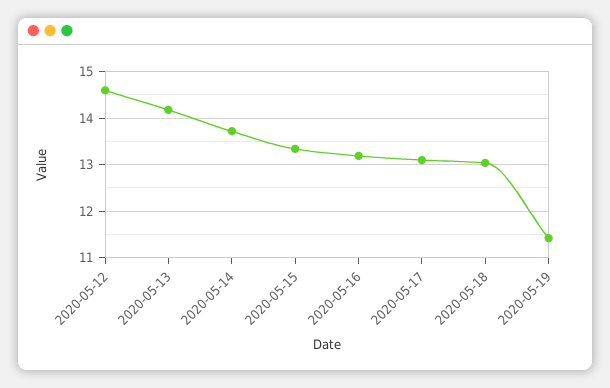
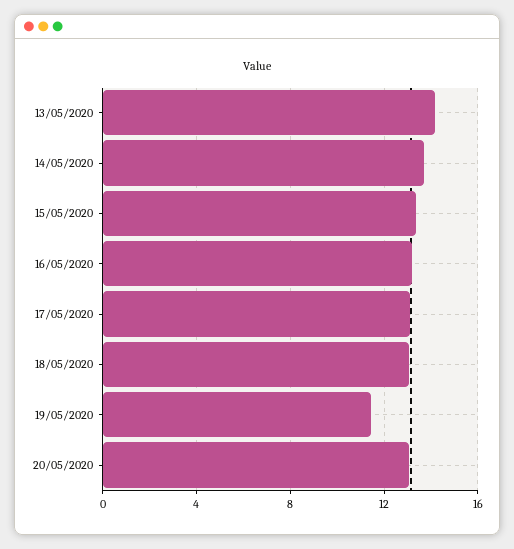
2020-05-12: 14.6 -> none
20/05/2020: none -> 13

